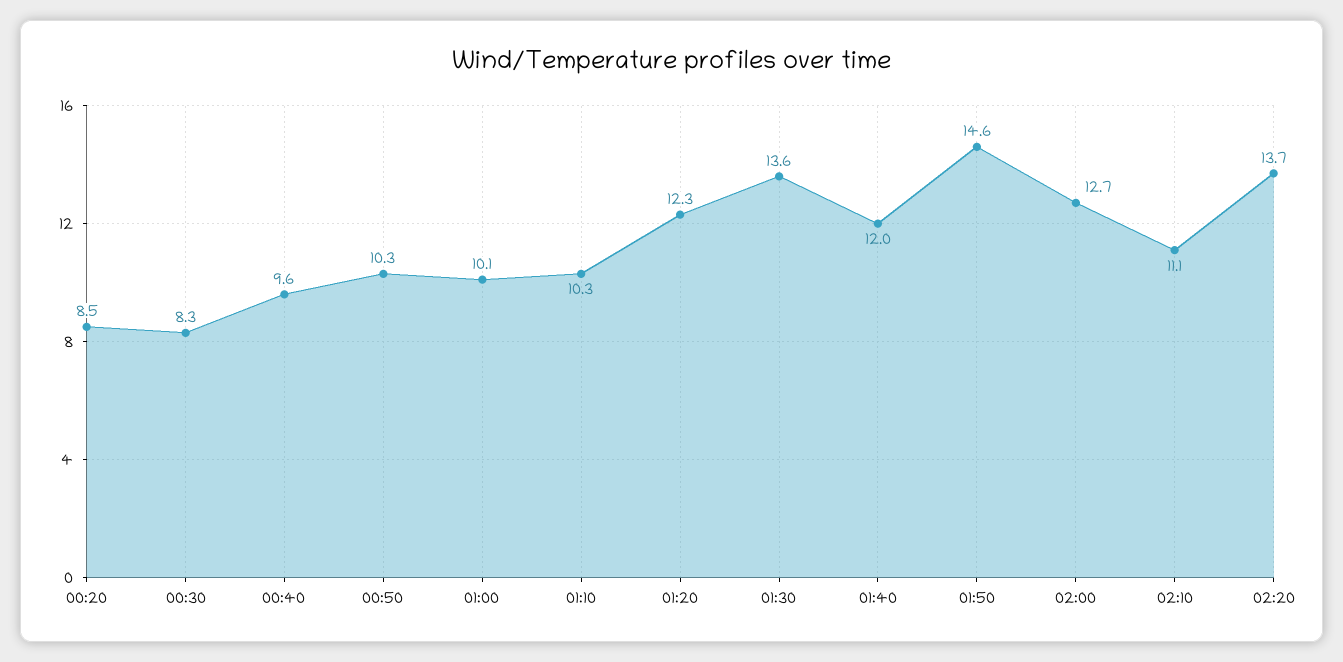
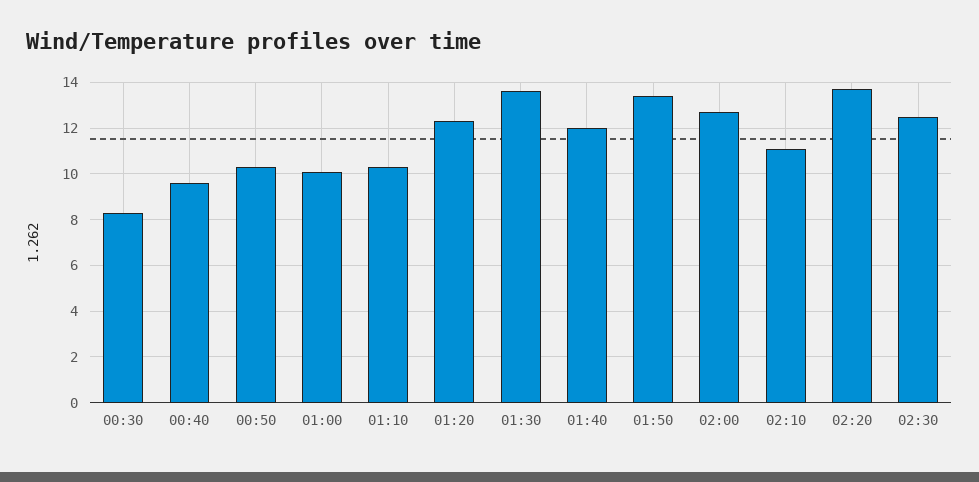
00:20: 8.5 -> none
01:50: 14.6 -> 13.5
02:30: none -> 12.5

